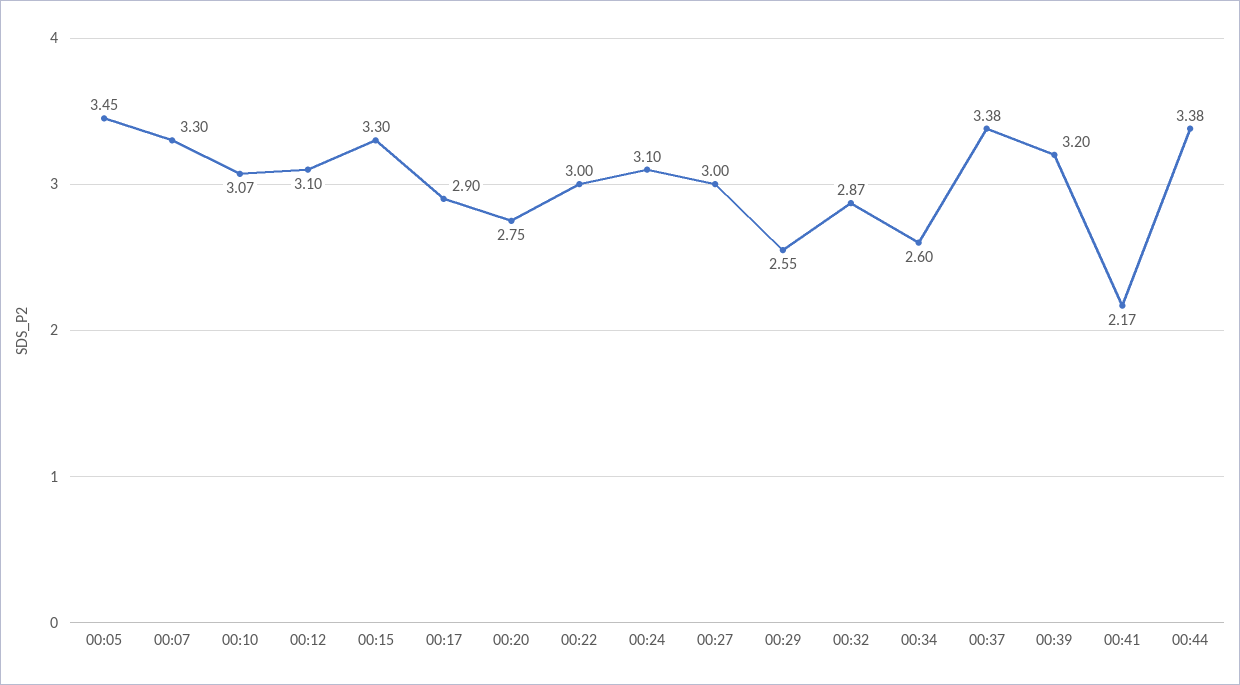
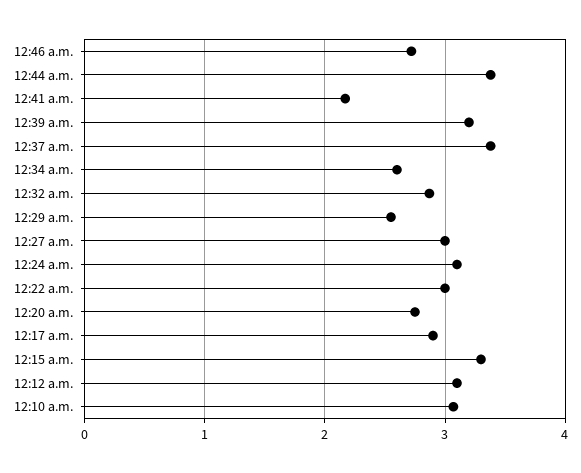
00:05: 3.45 -> none
00:07: 3.3 -> none
12:46 a.m.: none -> 2.7

